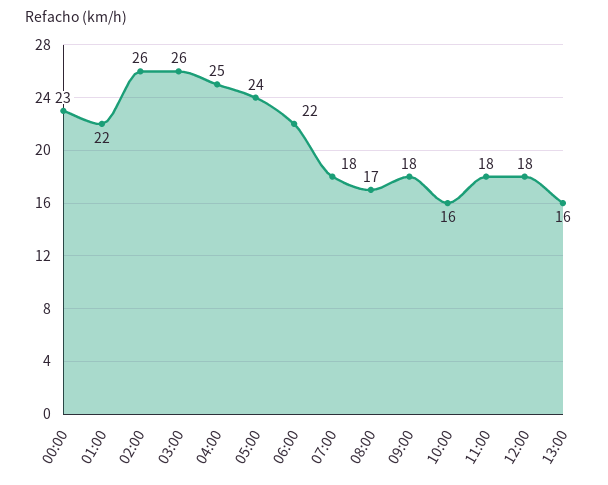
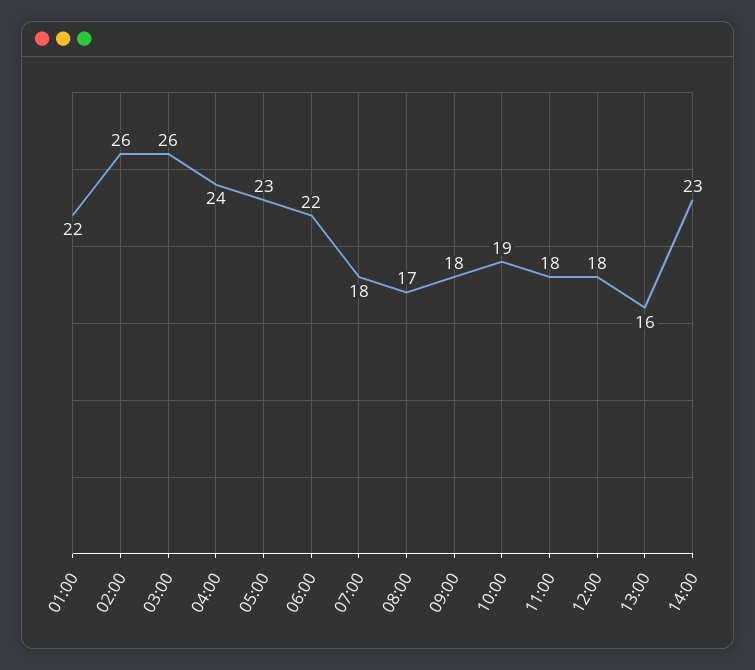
00:00: 23 -> none
04:00: 25 -> 24
05:00: 24 -> 23
10:00: 16 -> 19
14:00: none -> 23

